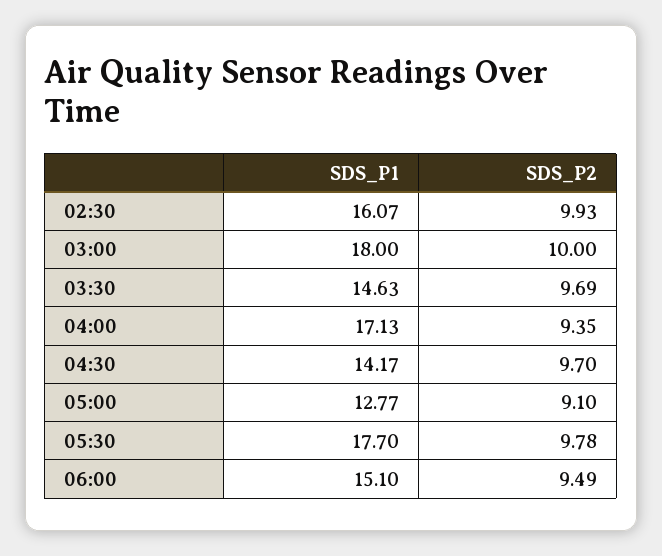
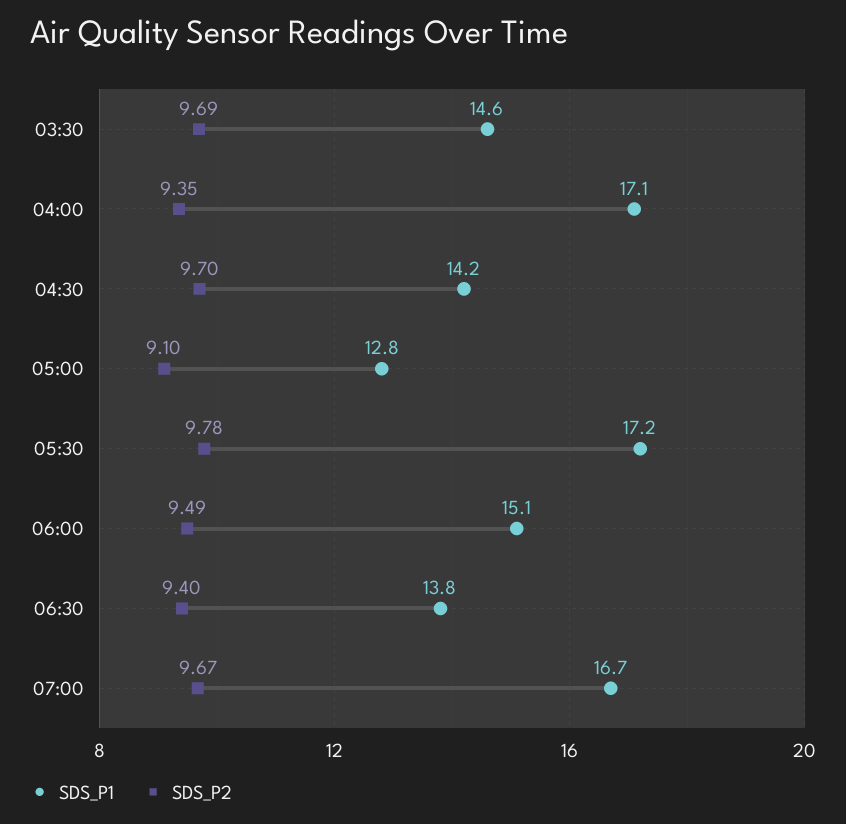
SDS_P1, 02:30: 16.07 -> none
SDS_P2, 02:30: 9.93 -> none
SDS_P1, 03:00: 18 -> none
SDS_P2, 03:00: 10 -> none
SDS_P1, 05:30: 17.7 -> 17.2
SDS_P1, 06:30: none -> 13.8
SDS_P2, 06:30: none -> 9.4
SDS_P1, 07:00: none -> 16.7
SDS_P2, 07:00: none -> 9.67

